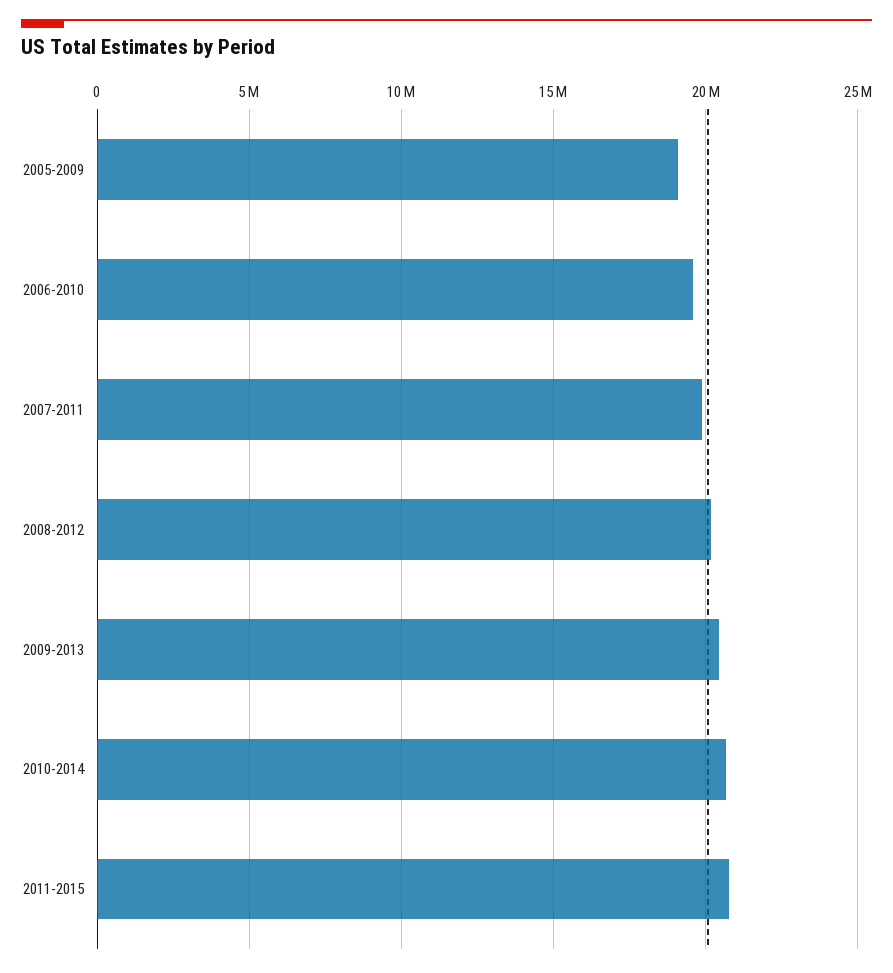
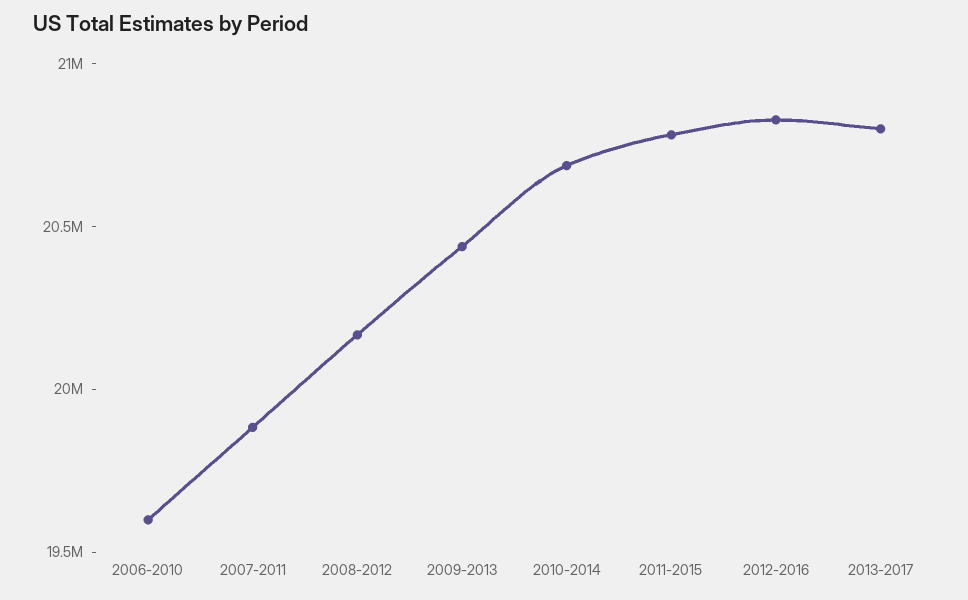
2005-2009: 19000000 -> none
2012-2016: none -> 20800000
2013-2017: none -> 20800000

